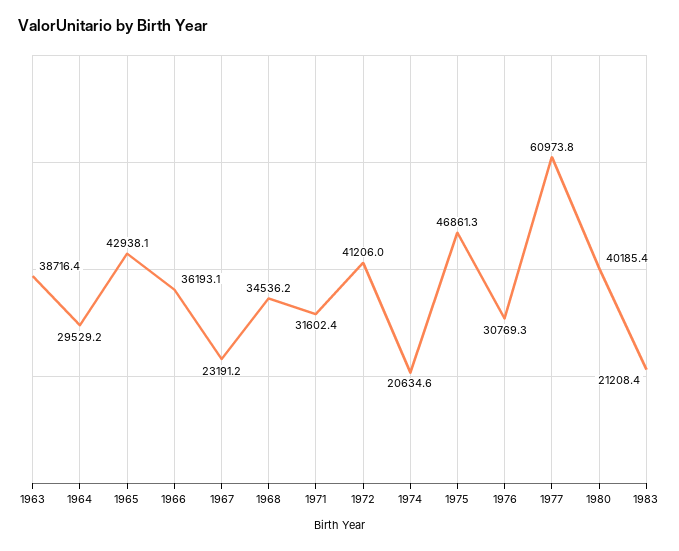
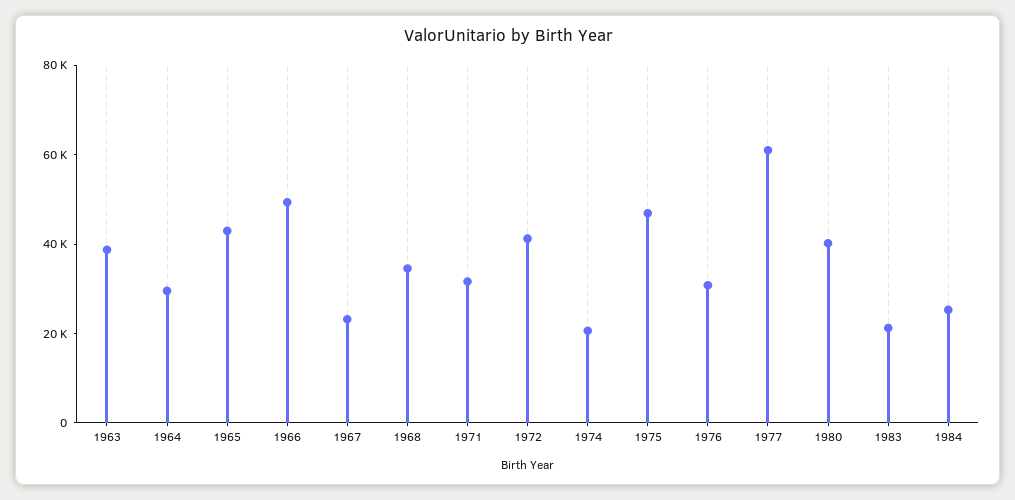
1966: 36193.1 -> 50000
1984: none -> 25000

